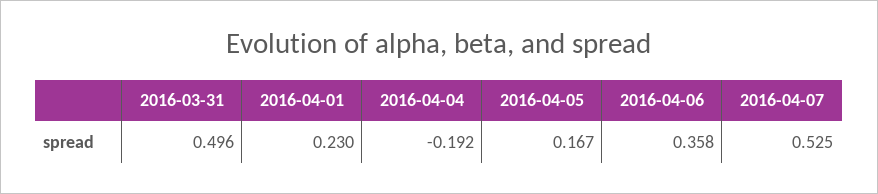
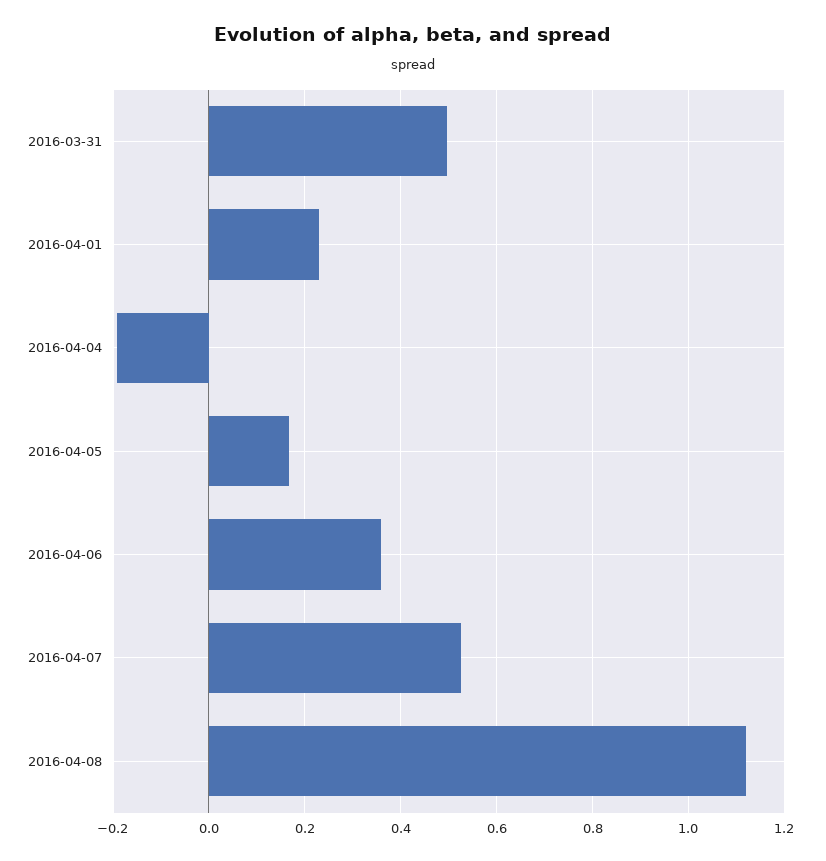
2016-04-08: none -> 1.12

